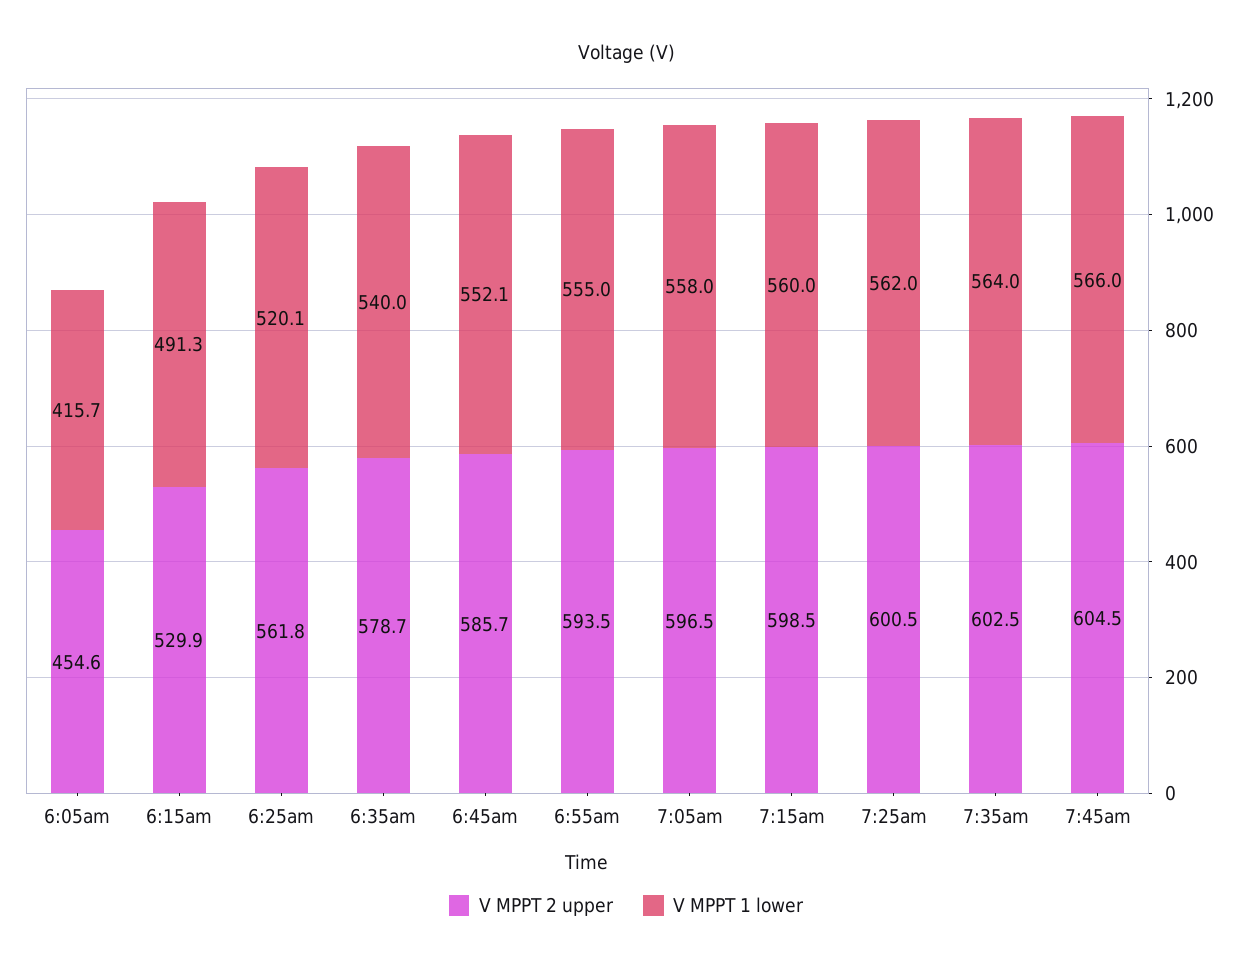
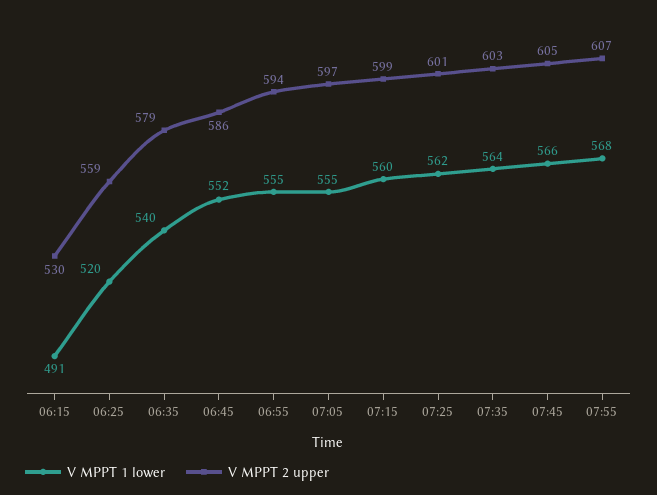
V MPPT 2 upper, 6:05am: 454.6 -> none
V MPPT 1 lower, 6:05am: 415.7 -> none
V MPPT 2 upper, 6:25am: 561.8 -> 559
V MPPT 1 lower, 7:05am: 558 -> 555
V MPPT 1 lower, 07:55: none -> 568
V MPPT 2 upper, 07:55: none -> 607

